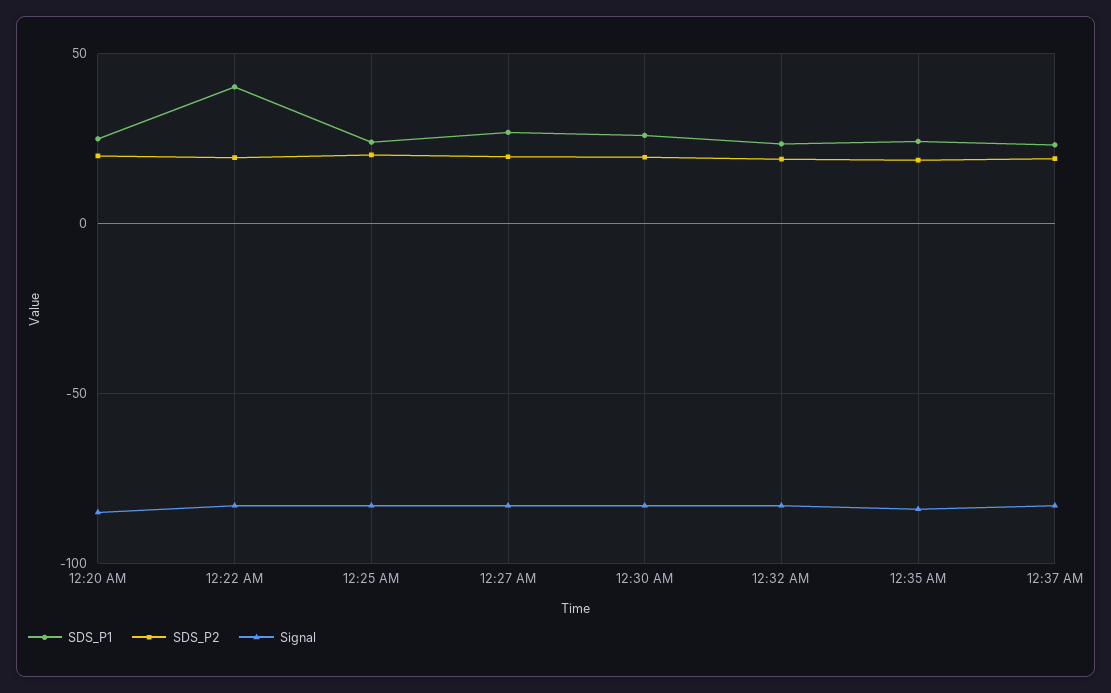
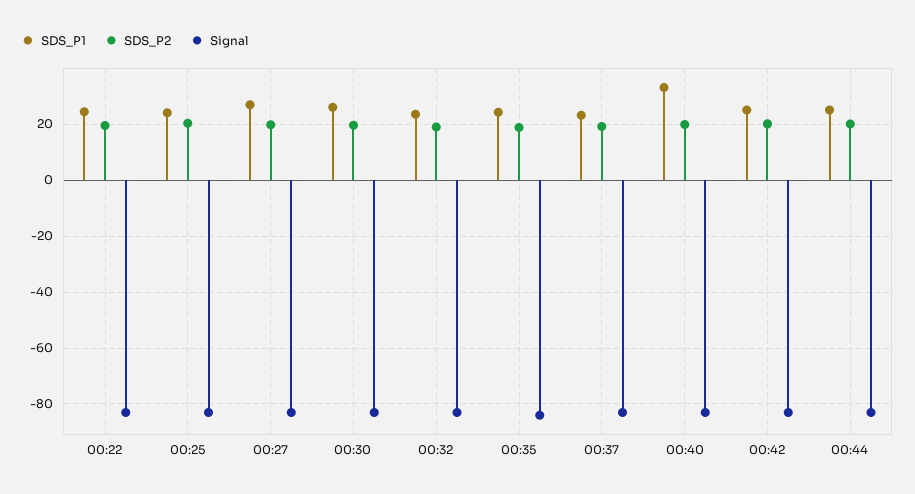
SDS_P1, 12:20 AM: 25 -> none
SDS_P2, 12:20 AM: 20 -> none
Signal, 12:20 AM: -85 -> none
SDS_P1, 12:22 AM: 40 -> 25
SDS_P1, 00:40: none -> 32.5
SDS_P2, 00:40: none -> 20
Signal, 00:40: none -> -82.5
SDS_P1, 00:42: none -> 25
SDS_P2, 00:42: none -> 20
Signal, 00:42: none -> -82.5
SDS_P1, 00:44: none -> 25
SDS_P2, 00:44: none -> 20
Signal, 00:44: none -> -82.5

